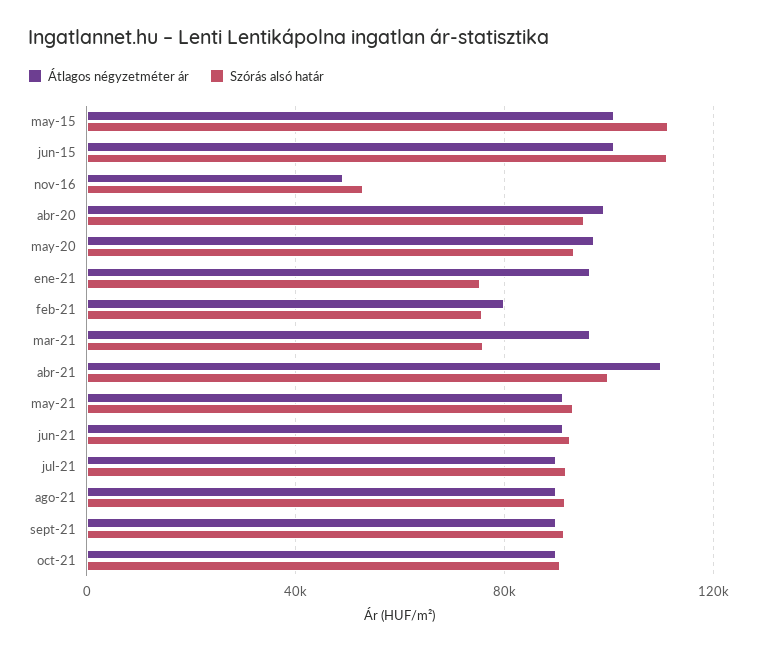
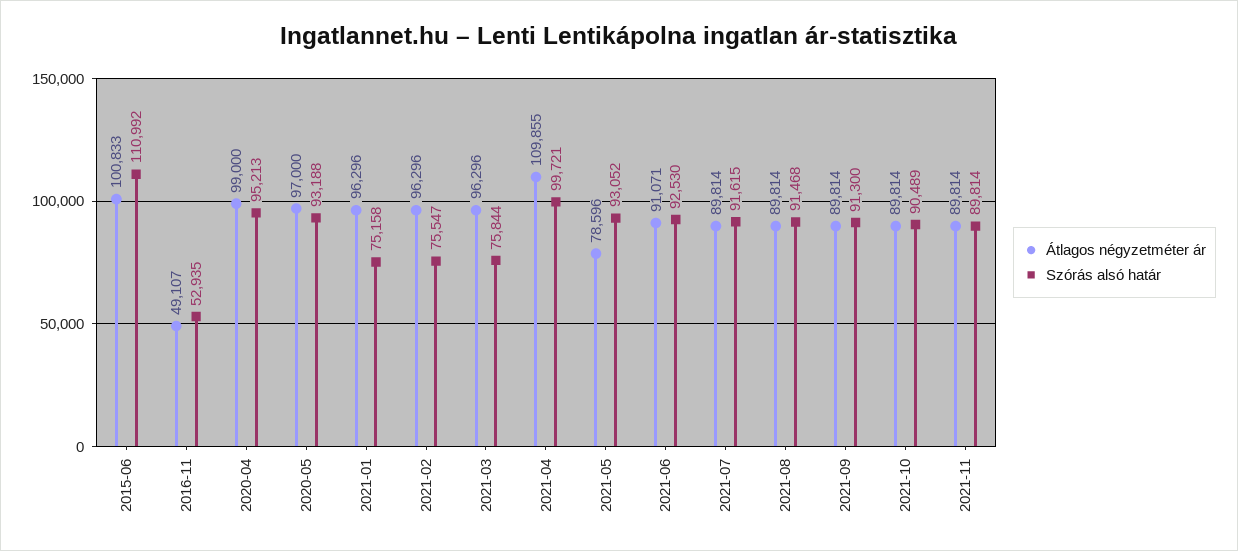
Átlagos négyzetméter ár, may-15: 100000 -> none
Szórás alsó határ, may-15: 110000 -> none
Átlagos négyzetméter ár, feb-21: 80000 -> 96296
Átlagos négyzetméter ár, may-21: 90000 -> 78596
Átlagos négyzetméter ár, 2021-11: none -> 89814
Szórás alsó határ, 2021-11: none -> 89814

